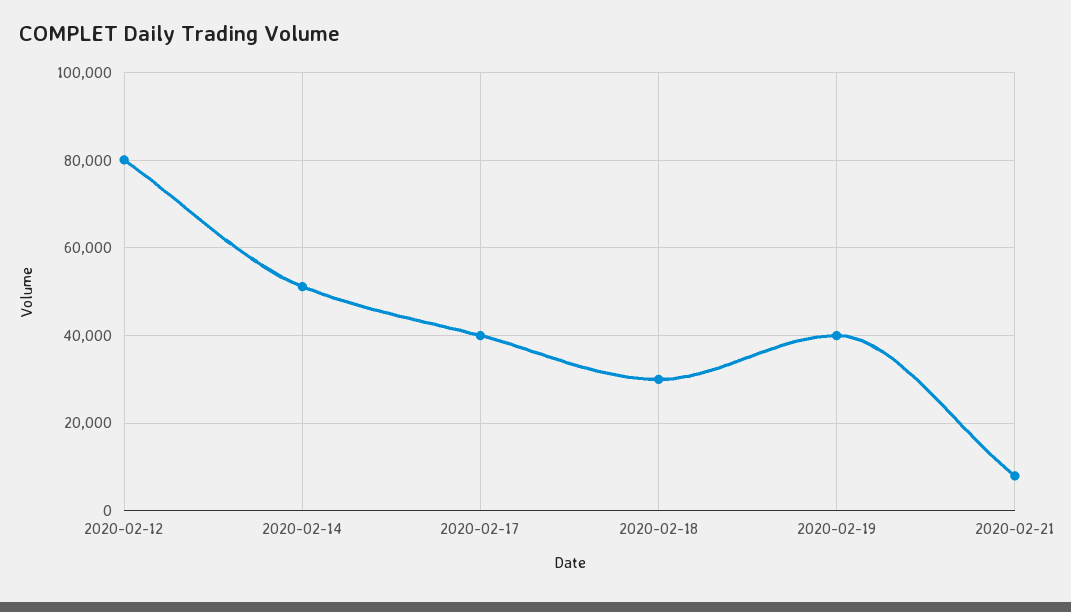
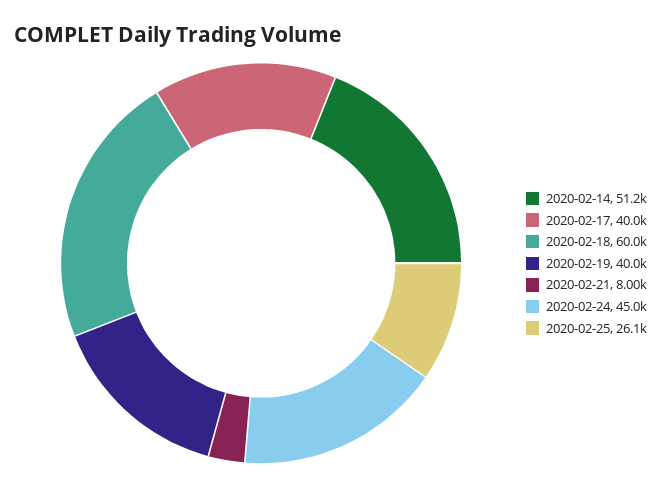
2020-02-12: 80000 -> none
2020-02-18: 30000 -> 60000
2020-02-24: none -> 45000
2020-02-25: none -> 26100

